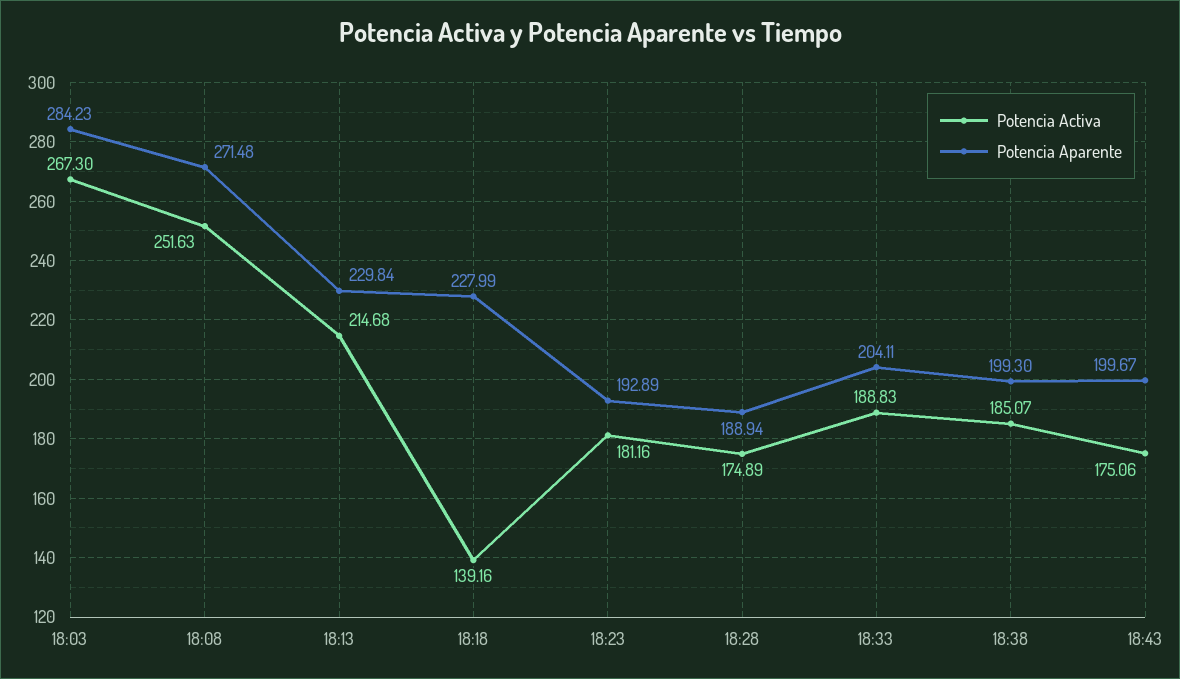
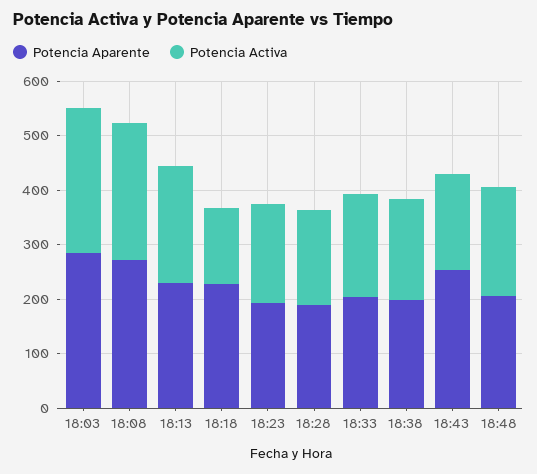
Potencia Aparente, 18:43: 199.67 -> 260
Potencia Aparente, 18:48: none -> 200
Potencia Activa, 18:48: none -> 200

